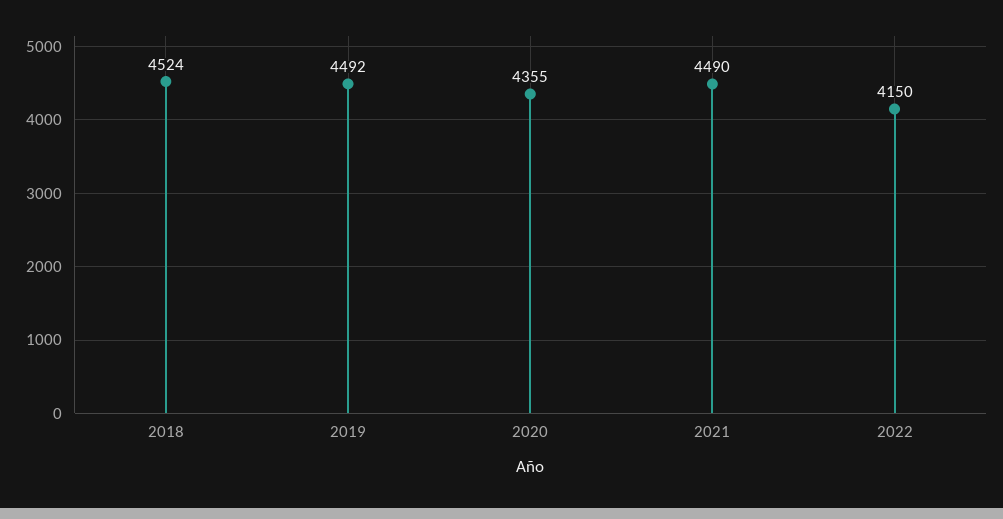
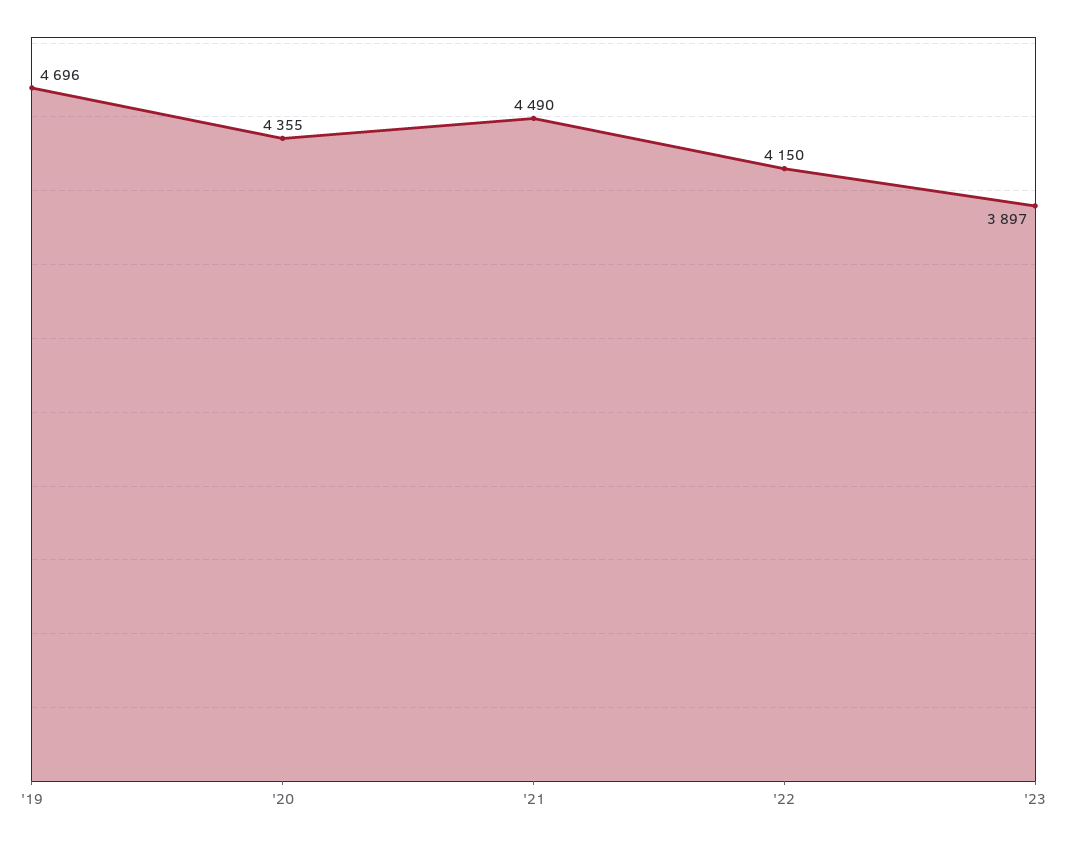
2018: 4524 -> none
2019: 4492 -> 4696
'23: none -> 3897

